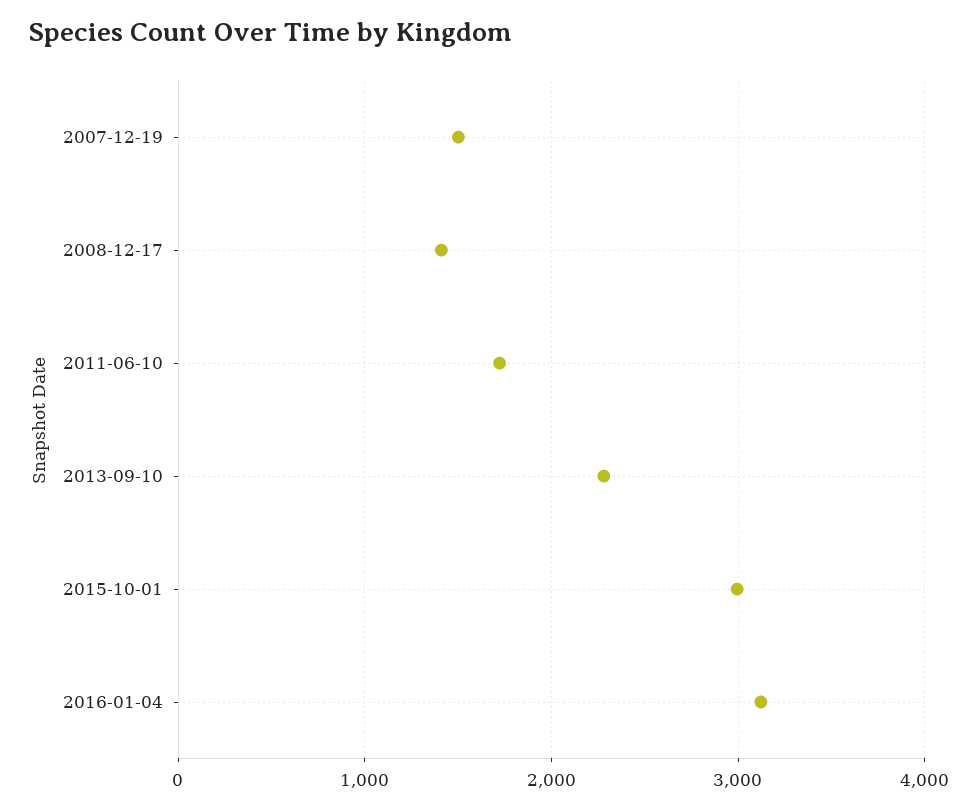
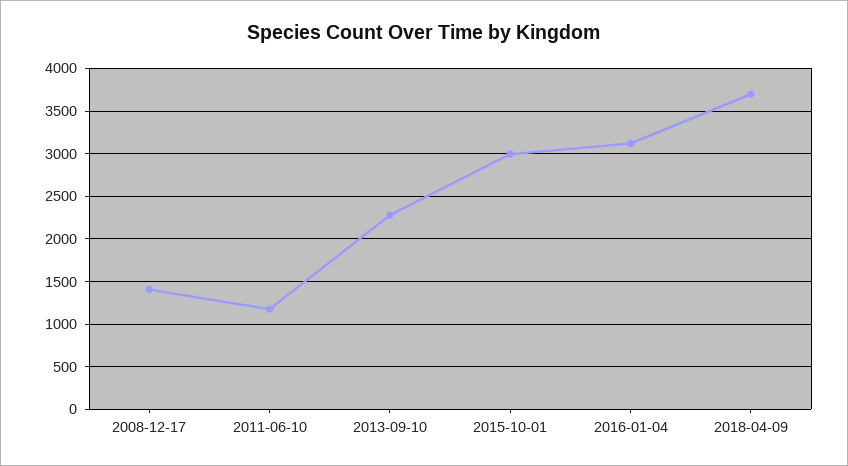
2007-12-19: 1500 -> none
2011-06-10: 1700 -> 1200
2018-04-09: none -> 3700

